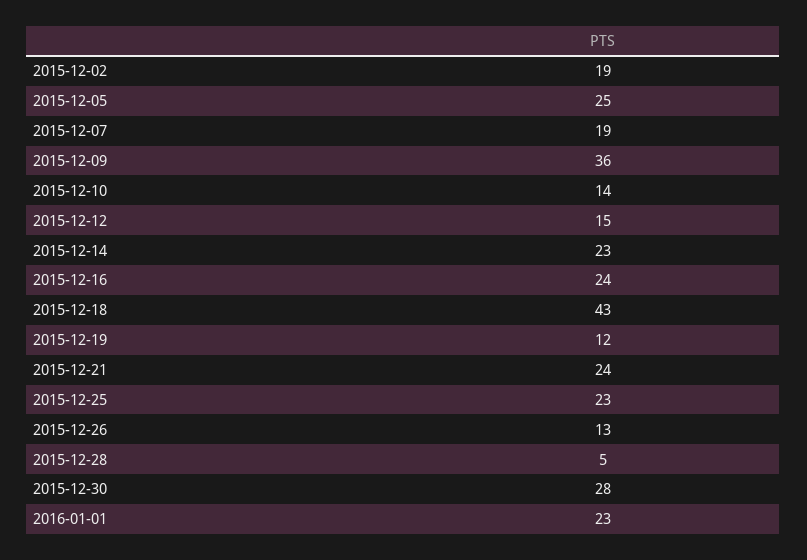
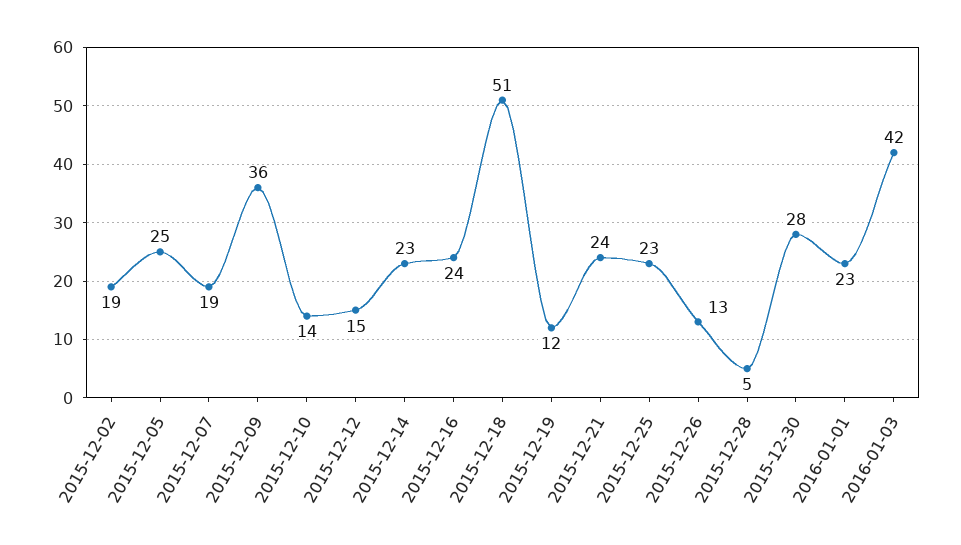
2015-12-18: 43 -> 51
2016-01-03: none -> 42

